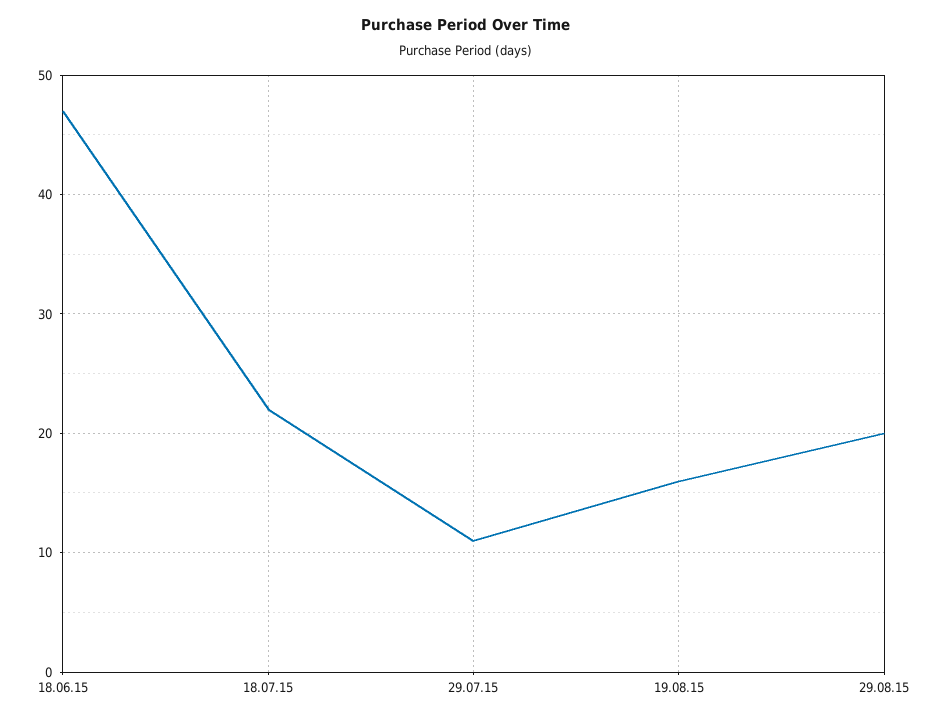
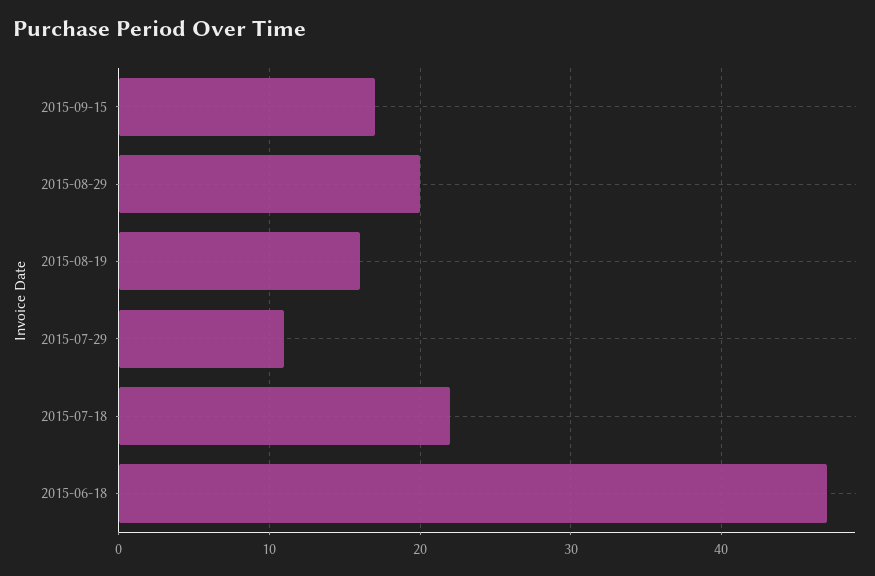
2015-09-15: none -> 17

